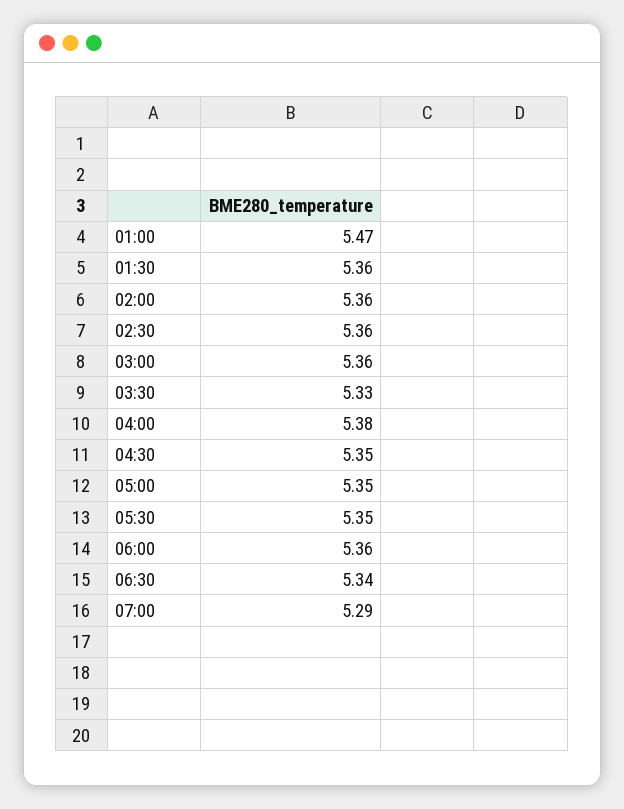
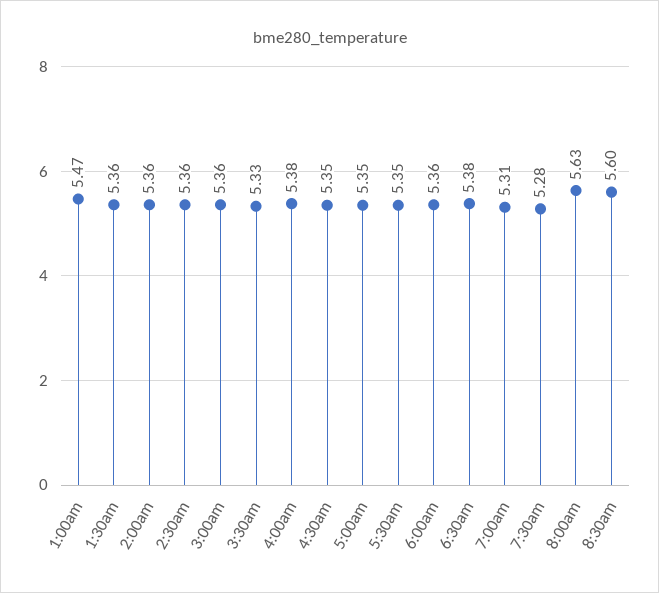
06:30: 5.34 -> 5.38
07:00: 5.29 -> 5.31
7:30am: none -> 5.28
8:00am: none -> 5.63
8:30am: none -> 5.6

